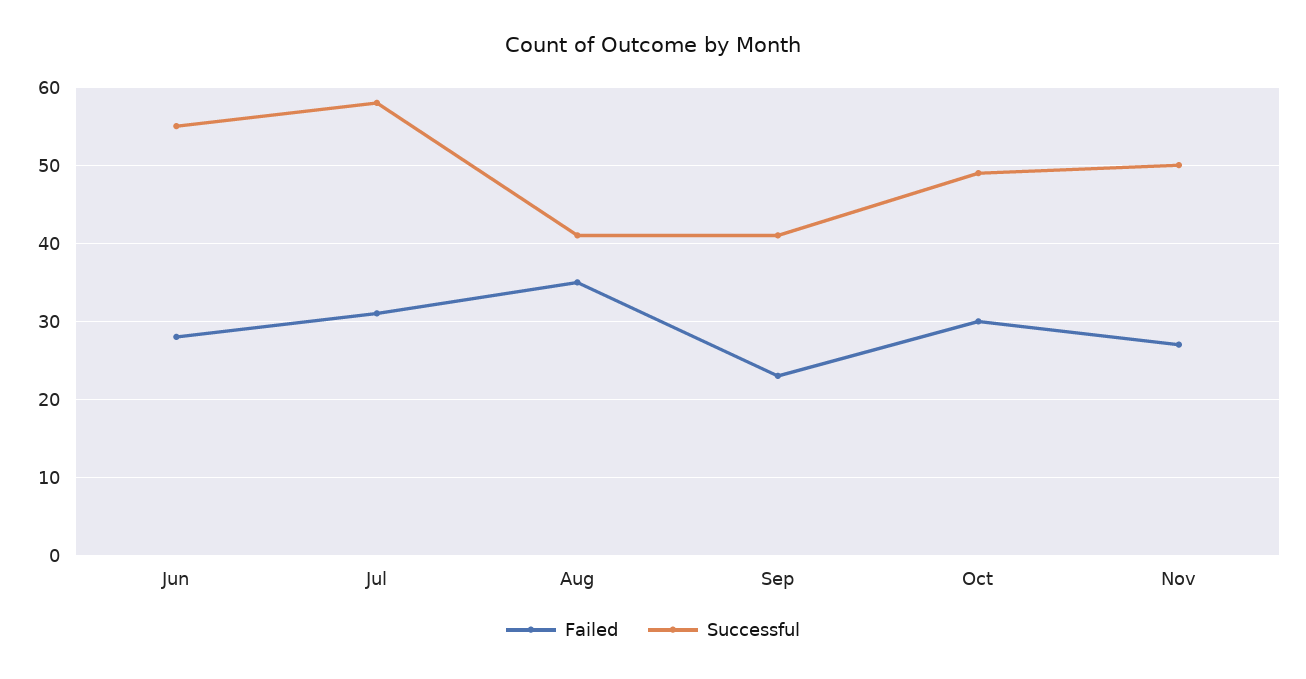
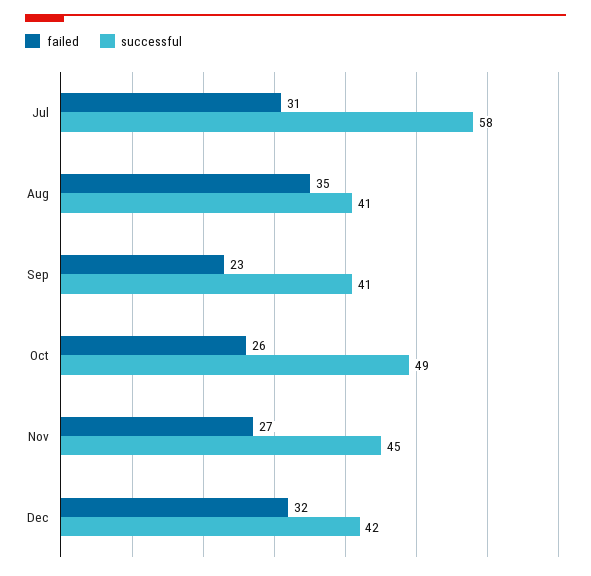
Failed, Jun: 28 -> none
Successful, Jun: 55 -> none
Failed, Oct: 30 -> 26
Successful, Nov: 50 -> 45
Failed, Dec: none -> 32
Successful, Dec: none -> 42

